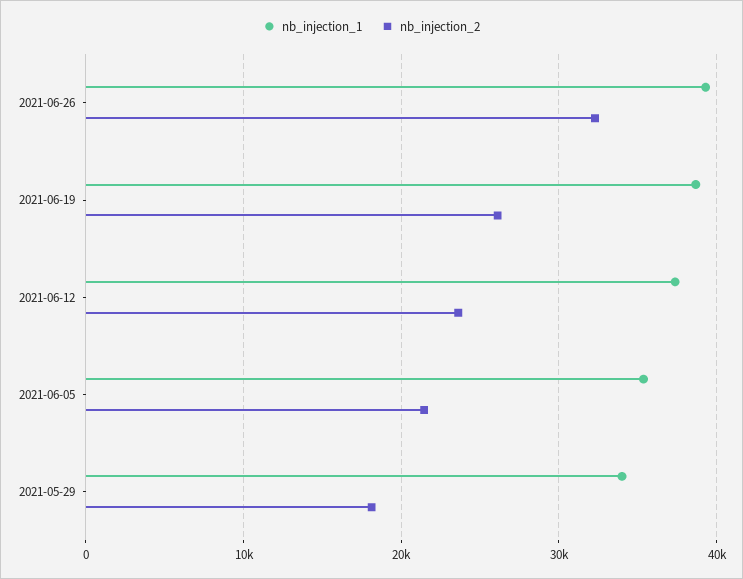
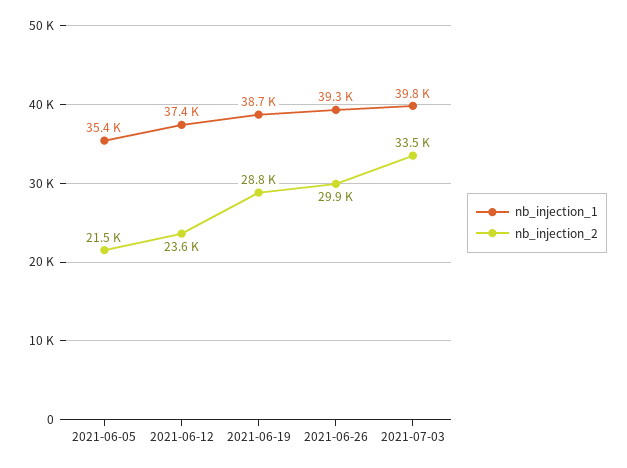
nb_injection_2, 2021-06-26: 32000 -> 29900
nb_injection_2, 2021-06-19: 26000 -> 28800
nb_injection_1, 2021-05-29: 34000 -> none
nb_injection_2, 2021-05-29: 18000 -> none
nb_injection_1, 2021-07-03: none -> 39800
nb_injection_2, 2021-07-03: none -> 33500

